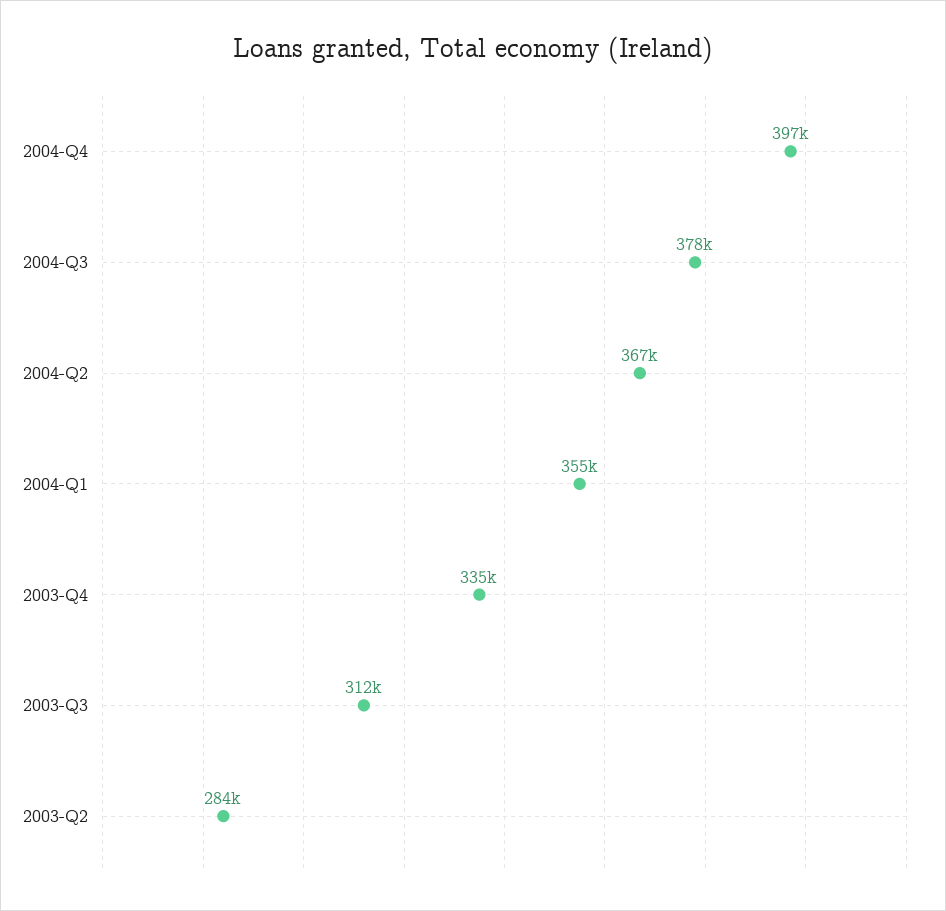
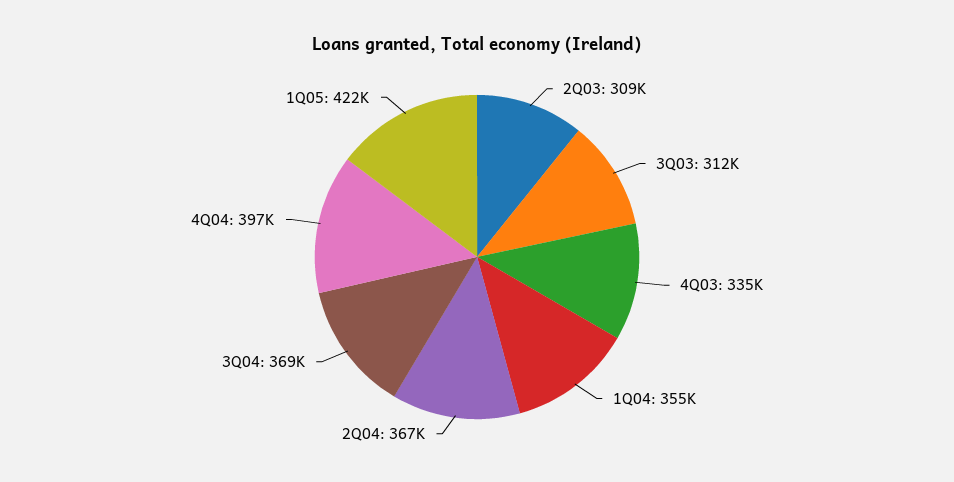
2004-Q3: 378000 -> 369000
2003-Q2: 284000 -> 309000
1Q05: none -> 422000

